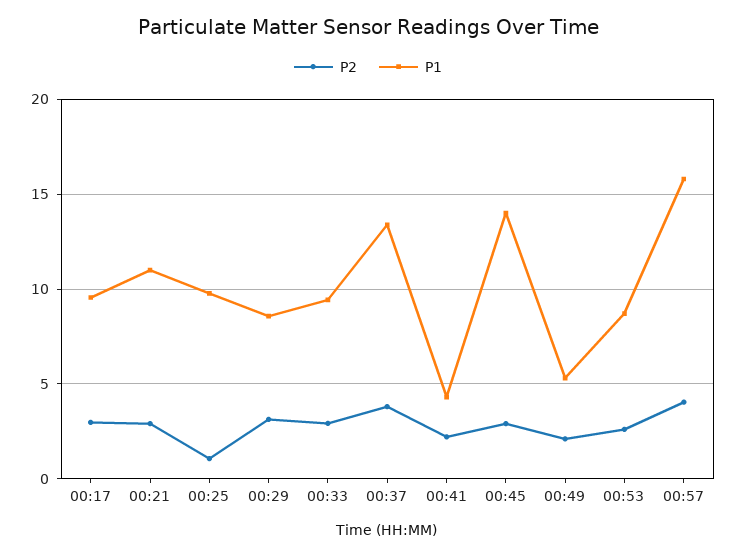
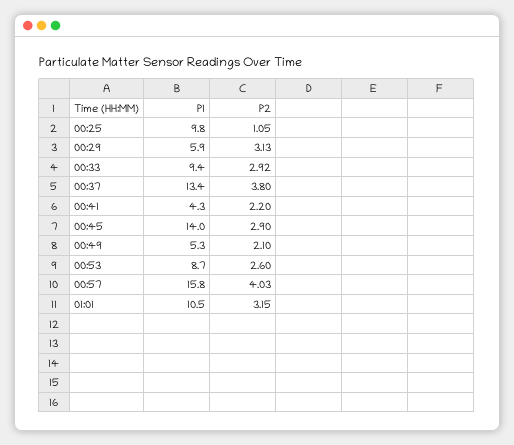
P2, 00:17: 3 -> none
P1, 00:17: 9.5 -> none
P2, 00:21: 3 -> none
P1, 00:21: 11 -> none
P1, 00:29: 8.5 -> 5.9
P1, 01:01: none -> 10.5
P2, 01:01: none -> 3.15

